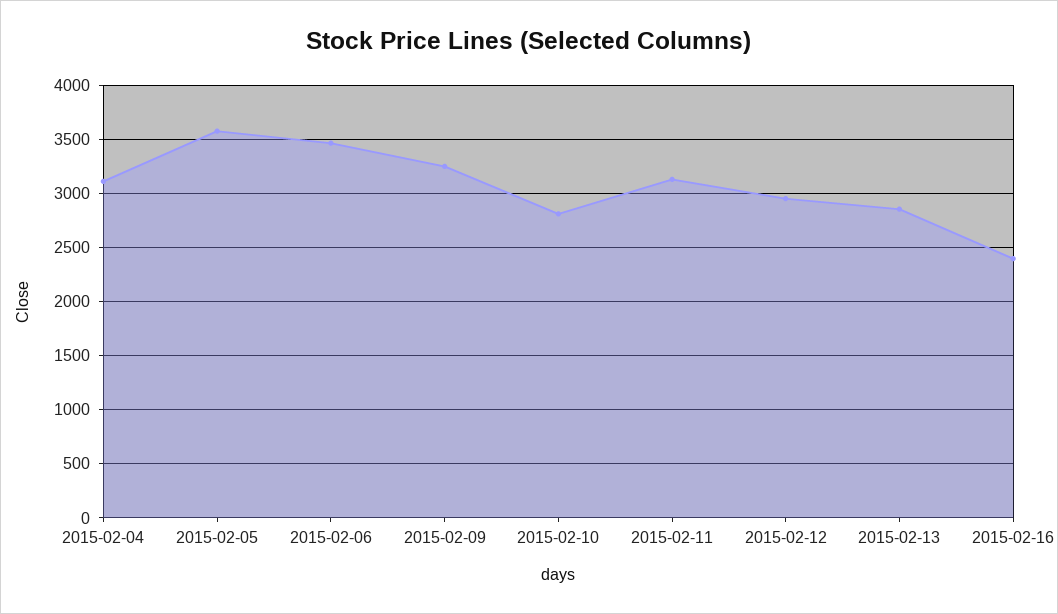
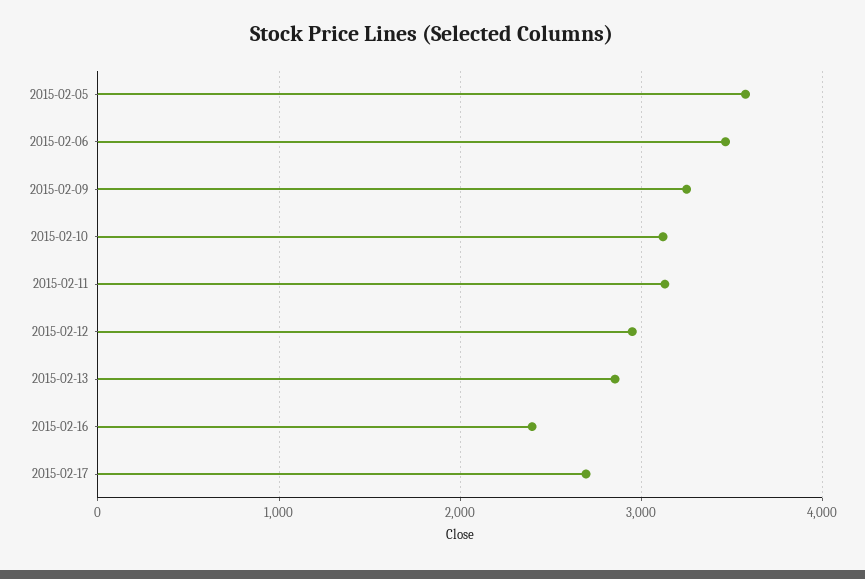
2015-02-04: 3100 -> none
2015-02-10: 2800 -> 3100
2015-02-17: none -> 2700

